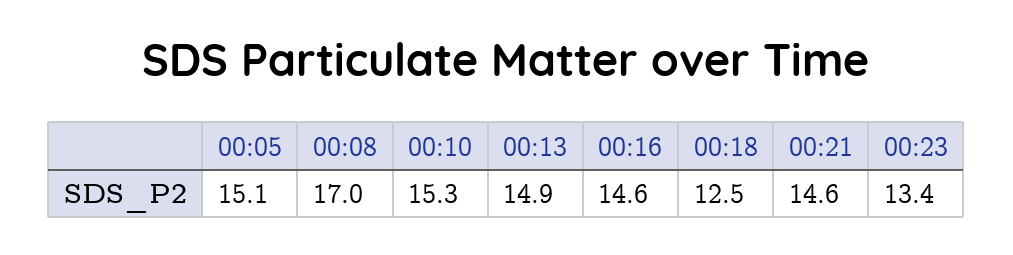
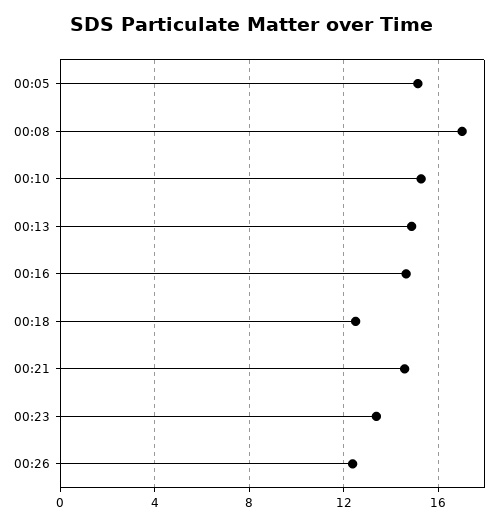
00:26: none -> 12.5

